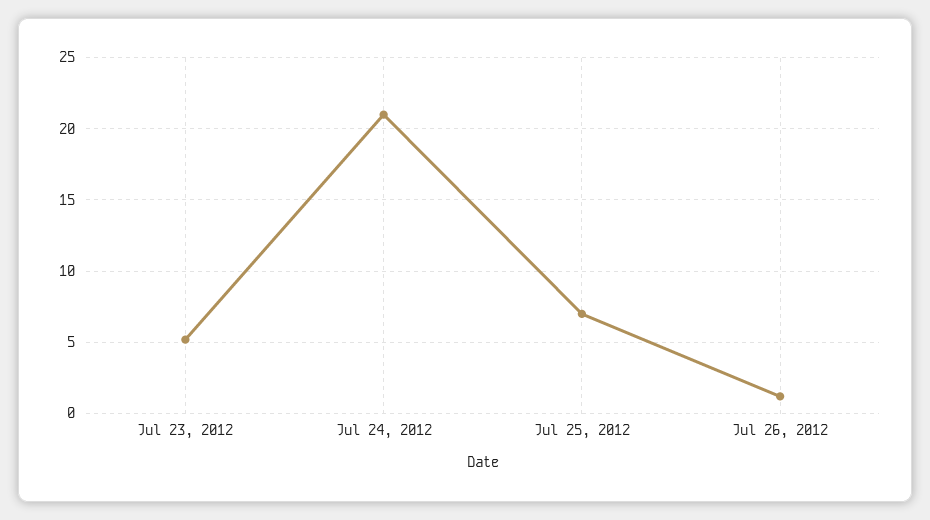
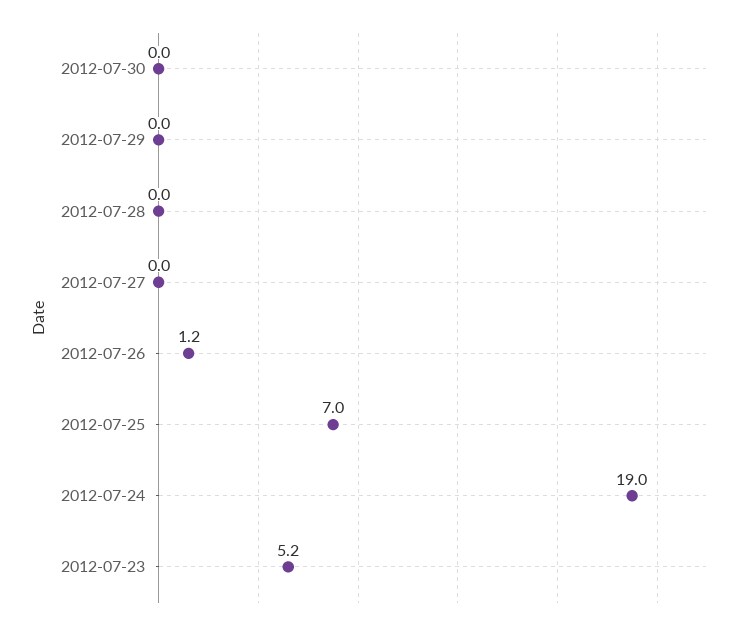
Jul 24, 2012: 21 -> 19
2012-07-30: none -> 0
2012-07-29: none -> 0
2012-07-28: none -> 0
2012-07-27: none -> 0

